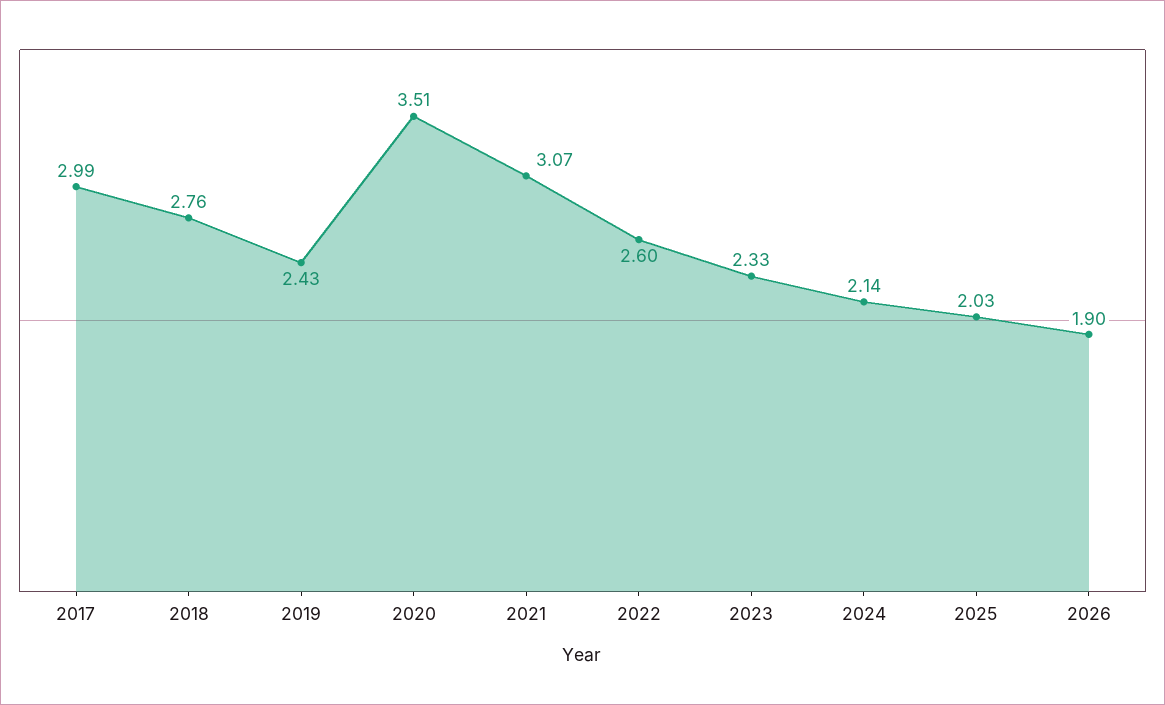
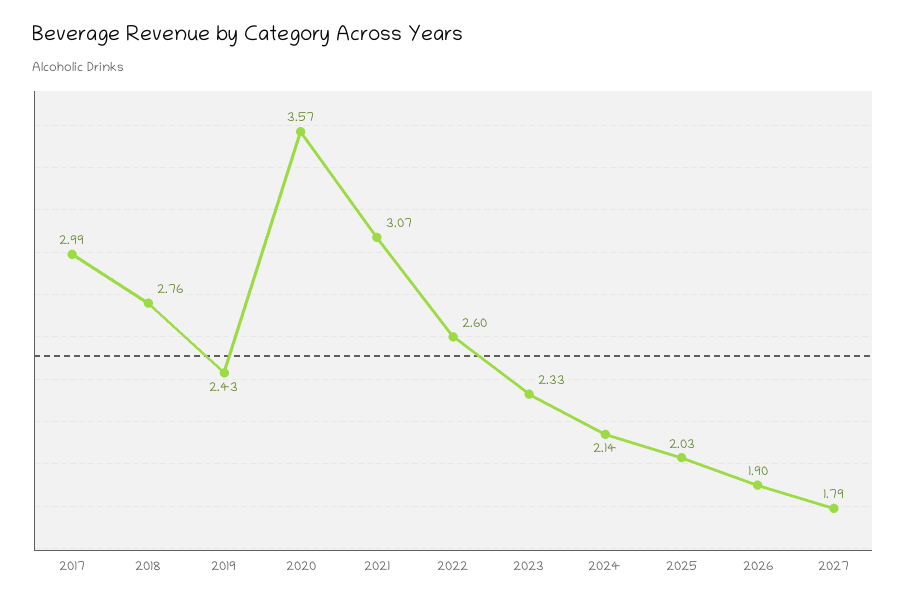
2020: 3.51 -> 3.57
2027: none -> 1.79

